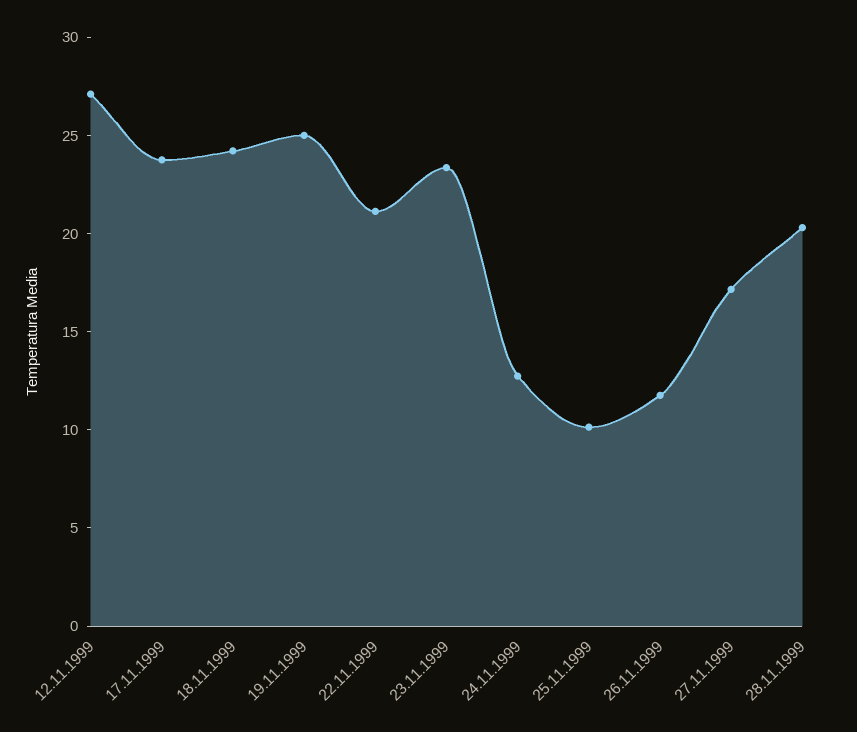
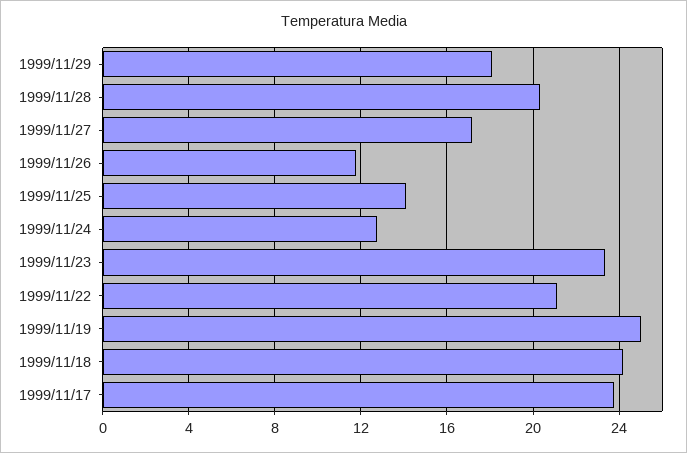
12.11.1999: 27 -> none
25.11.1999: 10 -> 14
1999/11/29: none -> 18

